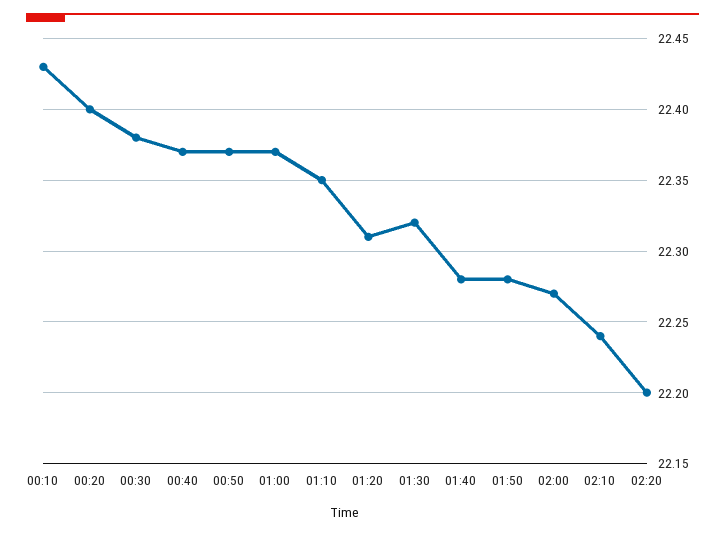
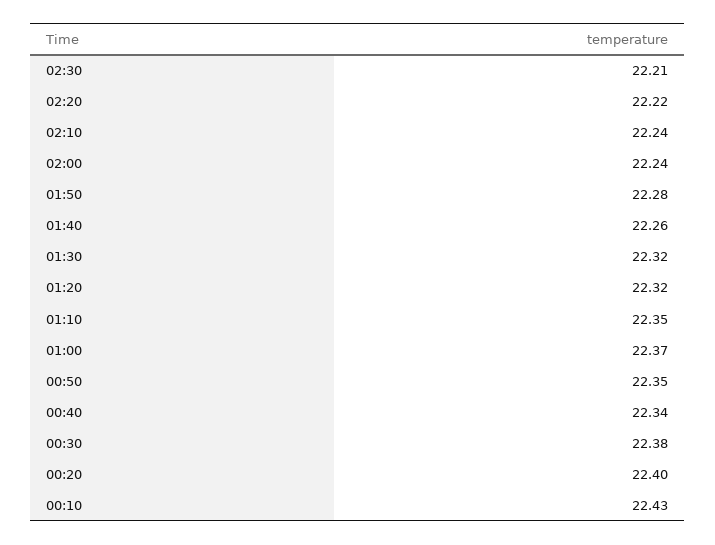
00:40: 22.37 -> 22.34
00:50: 22.37 -> 22.35
01:20: 22.31 -> 22.32
01:40: 22.28 -> 22.26
02:00: 22.27 -> 22.24
02:20: 22.2 -> 22.22
02:30: none -> 22.21

